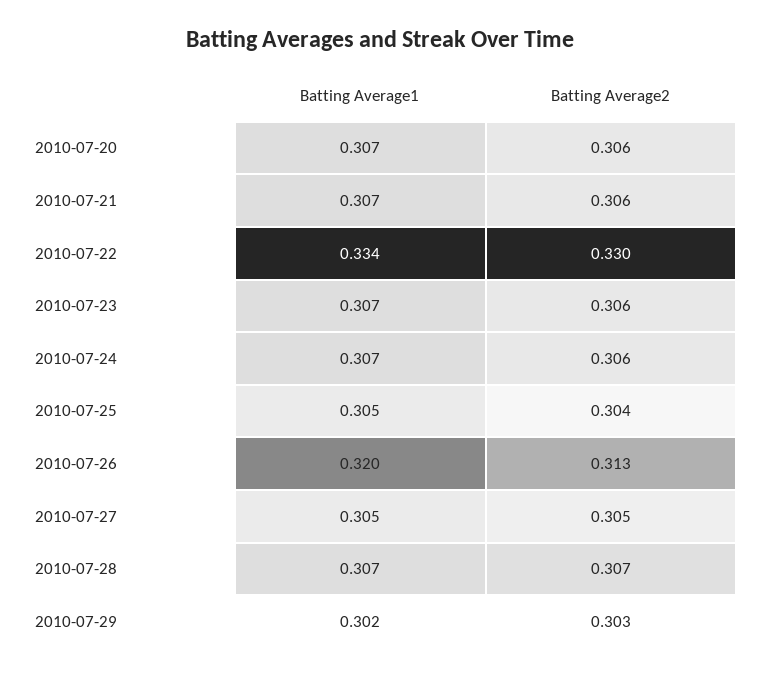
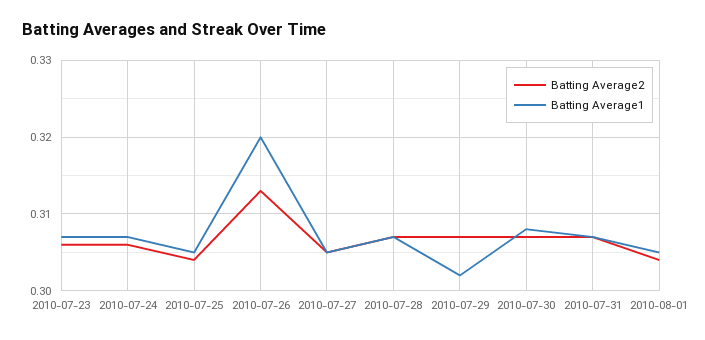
Batting Average1, 2010-07-20: 0.307 -> none
Batting Average2, 2010-07-20: 0.306 -> none
Batting Average1, 2010-07-21: 0.307 -> none
Batting Average2, 2010-07-21: 0.306 -> none
Batting Average1, 2010-07-22: 0.334 -> none
Batting Average2, 2010-07-22: 0.33 -> none
Batting Average2, 2010-07-29: 0.303 -> 0.307
Batting Average2, 2010-07-30: none -> 0.307
Batting Average1, 2010-07-30: none -> 0.308
Batting Average2, 2010-07-31: none -> 0.307
Batting Average1, 2010-07-31: none -> 0.307
Batting Average2, 2010-08-01: none -> 0.304
Batting Average1, 2010-08-01: none -> 0.305

